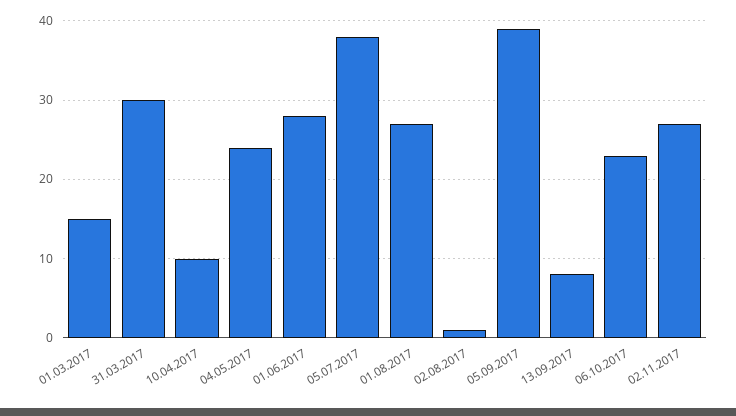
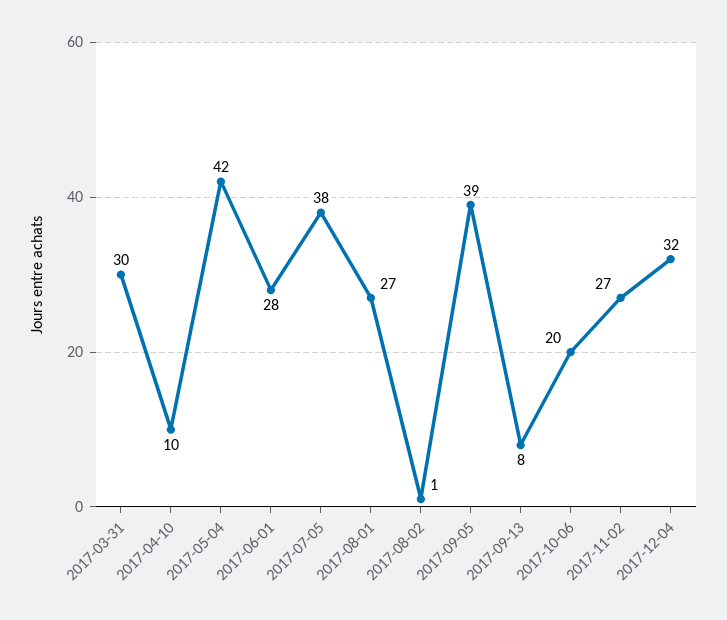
01.03.2017: 15 -> none
04.05.2017: 24 -> 42
06.10.2017: 23 -> 20
2017-12-04: none -> 32

